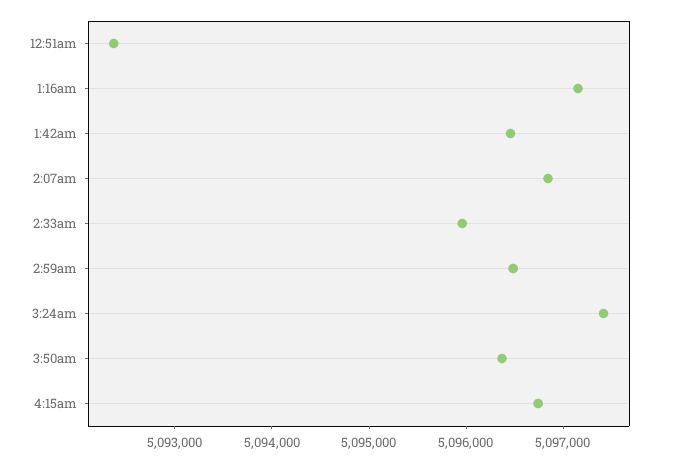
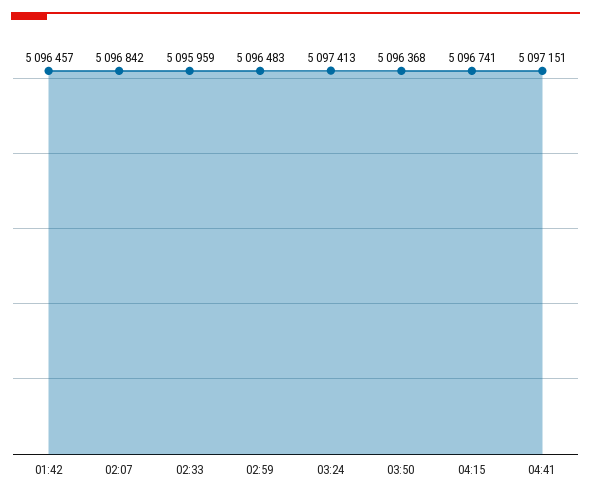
12:51am: 5092400 -> none
1:16am: 5097200 -> none
04:41: none -> 5097151

